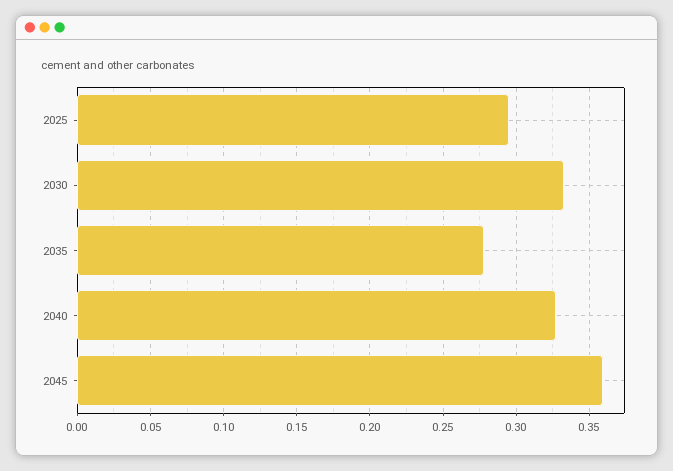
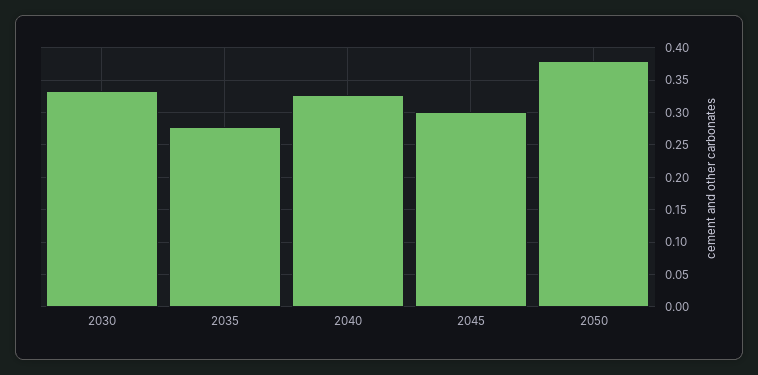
2025: 0.295 -> none
2045: 0.36 -> 0.3
2050: none -> 0.38

